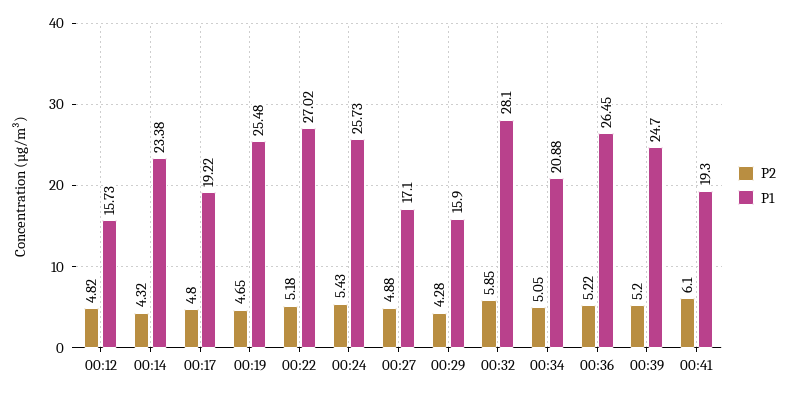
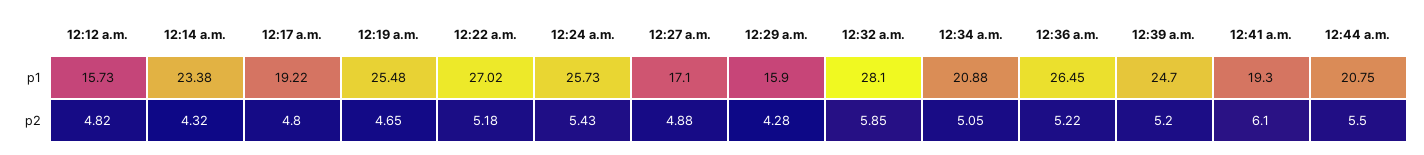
P1, 12:44 a.m.: none -> 20.75
P2, 12:44 a.m.: none -> 5.5

